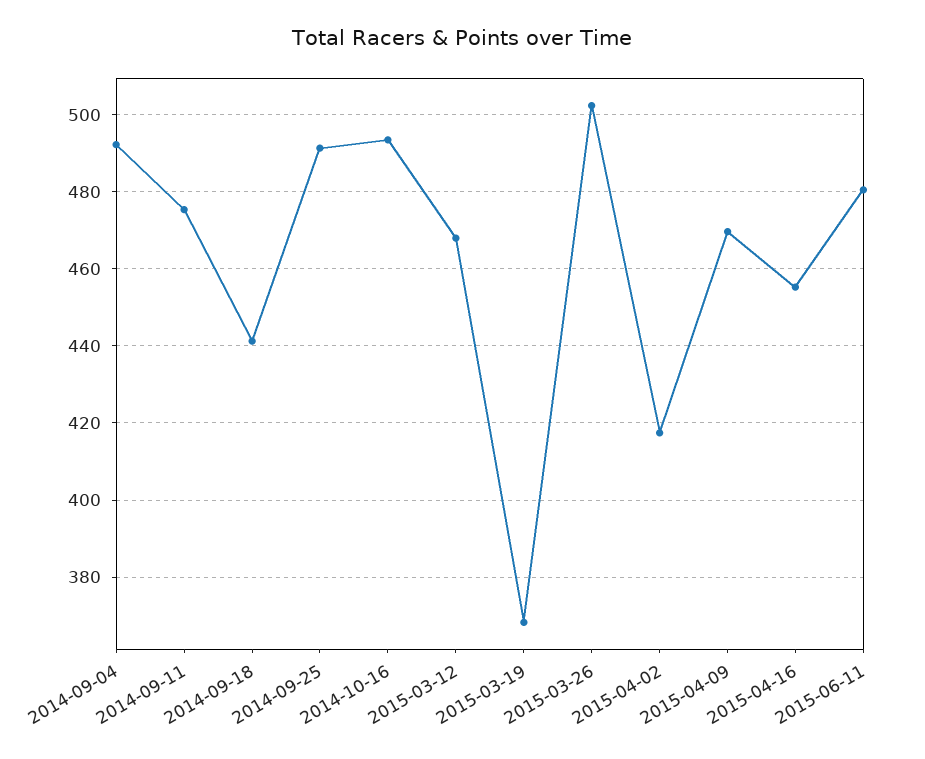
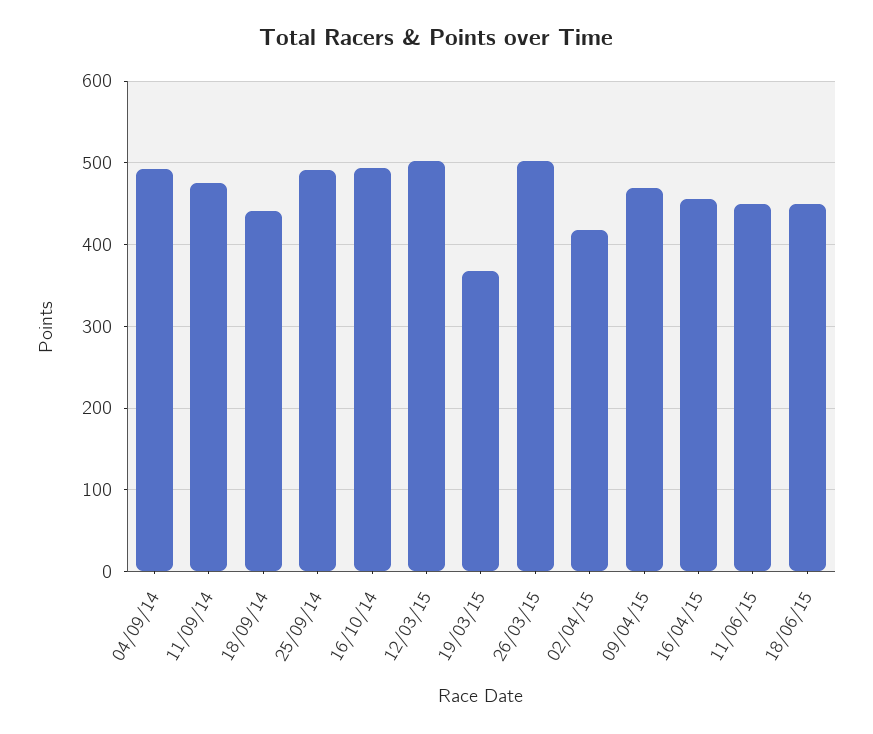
2015-03-12: 468 -> 500
2015-06-11: 480 -> 450
18/06/15: none -> 450

